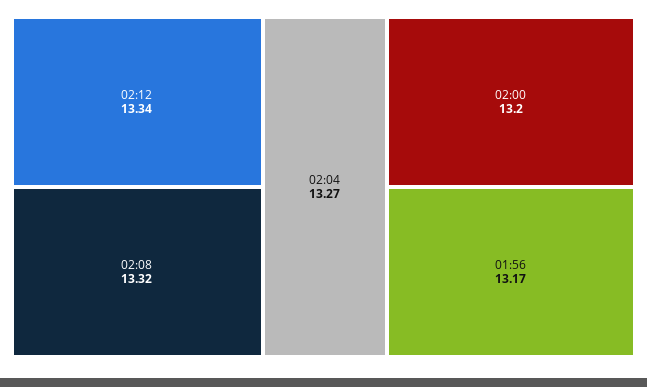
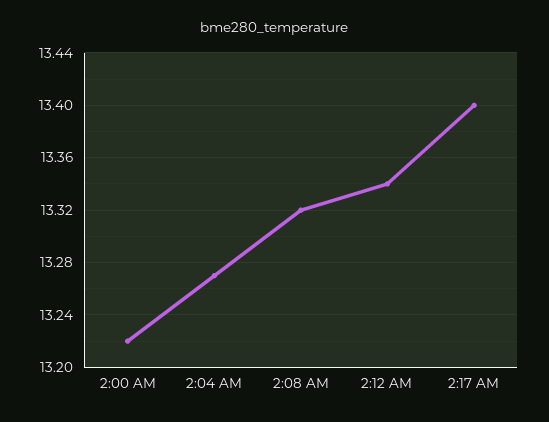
02:00: 13.2 -> 13.22
01:56: 13.17 -> none
2:17 AM: none -> 13.4

